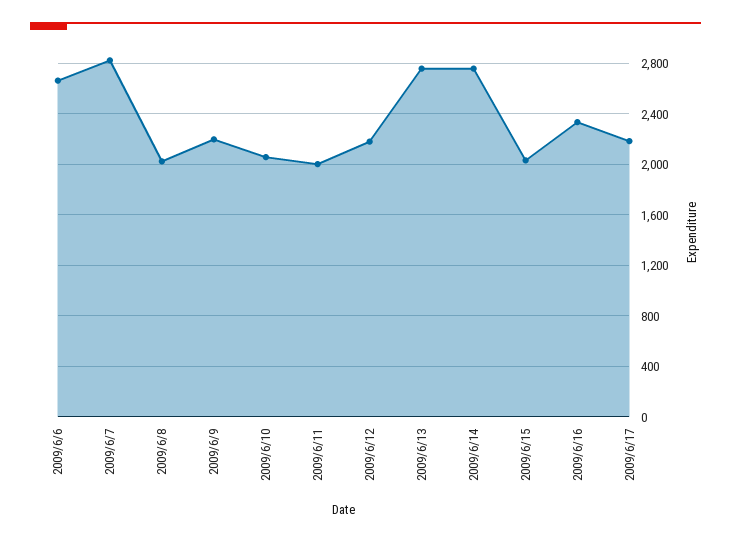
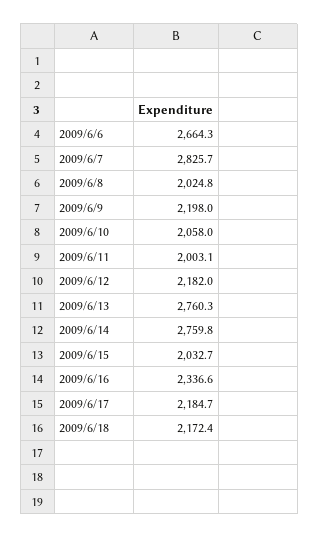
2009/6/18: none -> 2172.4

